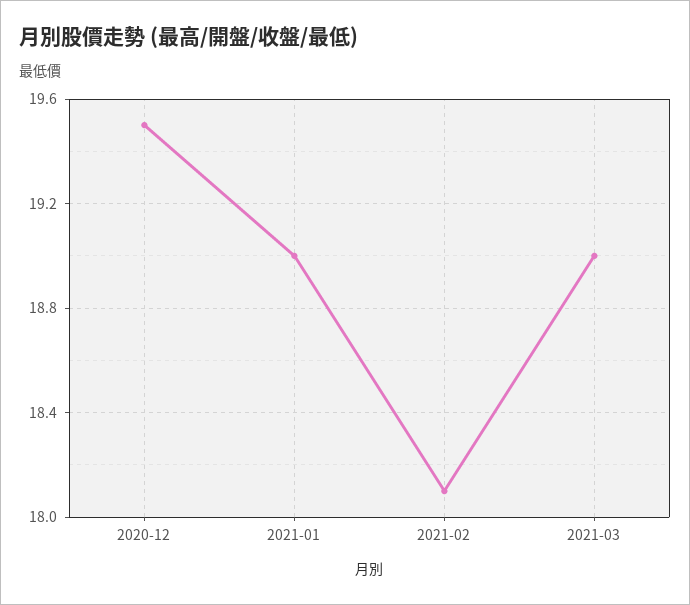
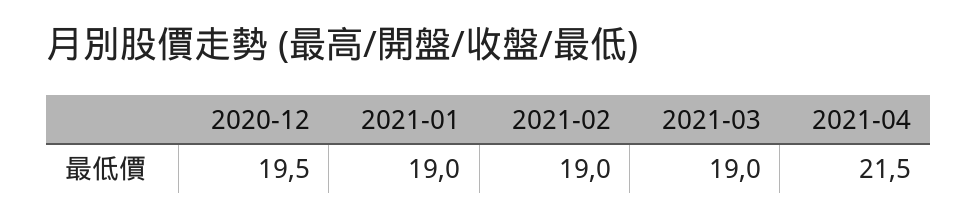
2021-02: 18.1 -> 19
2021-04: none -> 21.5

